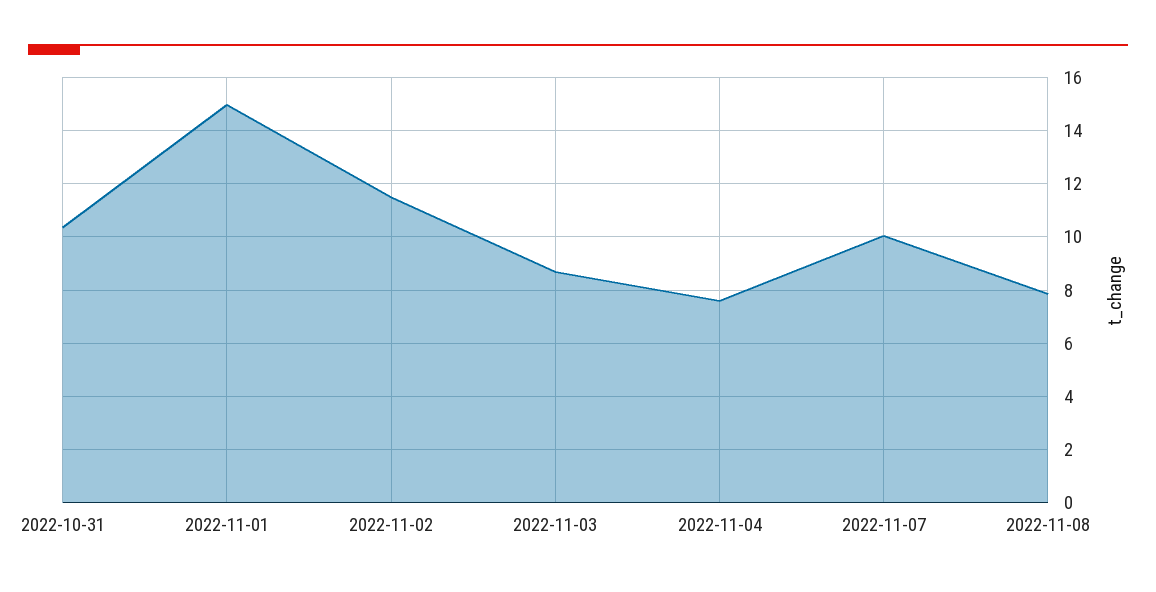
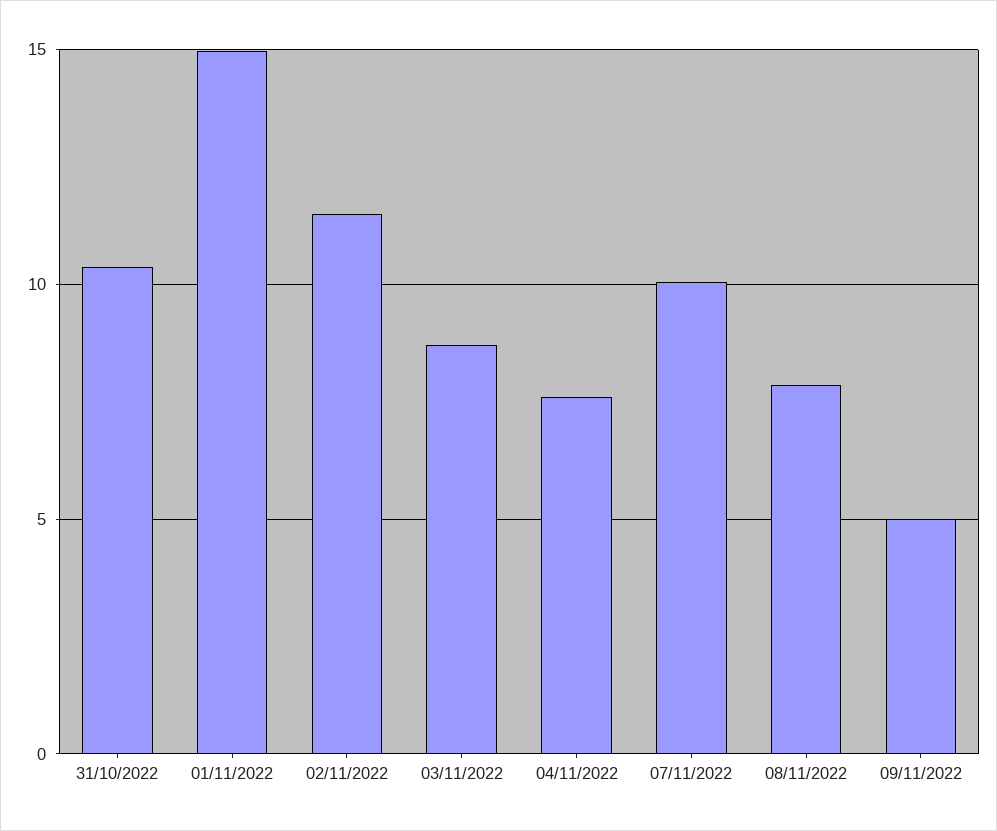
09/11/2022: none -> 5

